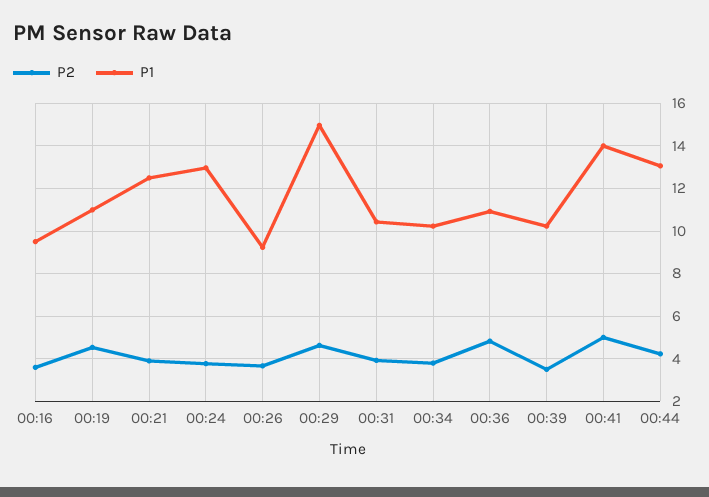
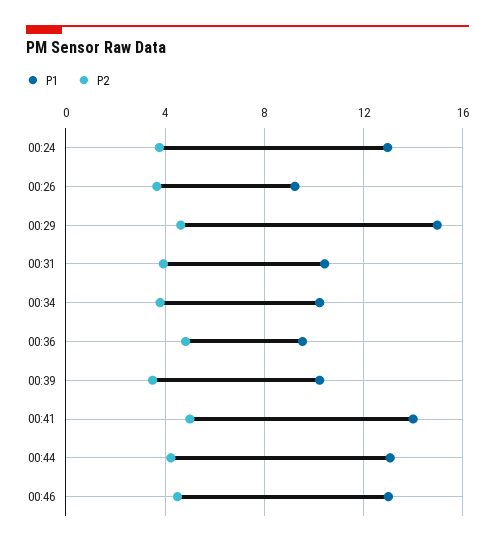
P2, 00:16: 3.5 -> none
P1, 00:16: 9.5 -> none
P2, 00:19: 4.5 -> none
P1, 00:19: 11 -> none
P2, 00:21: 4 -> none
P1, 00:21: 12.5 -> none
P1, 00:36: 11 -> 9.5
P1, 00:46: none -> 13
P2, 00:46: none -> 4.5

